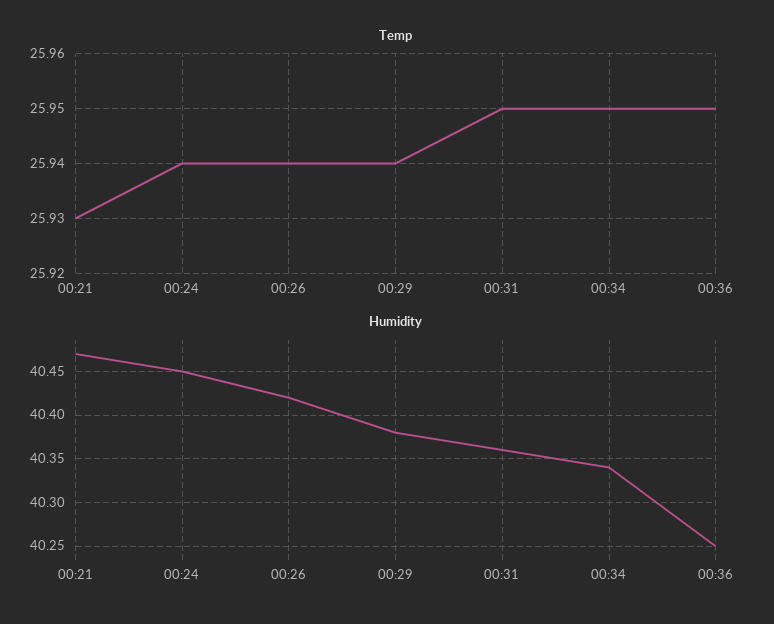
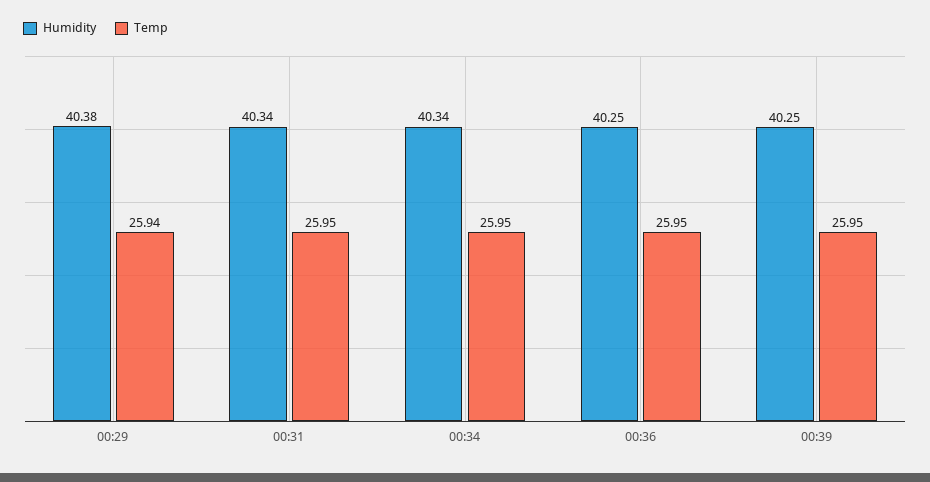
Temp, 00:21: 25.93 -> none
Temp, 00:24: 25.94 -> none
Temp, 00:26: 25.94 -> none
Humidity, 00:21: 40.47 -> none
Humidity, 00:24: 40.45 -> none
Humidity, 00:26: 40.42 -> none
Humidity, 00:31: 40.36 -> 40.34
Humidity, 00:39: none -> 40.25
Temp, 00:39: none -> 25.95

